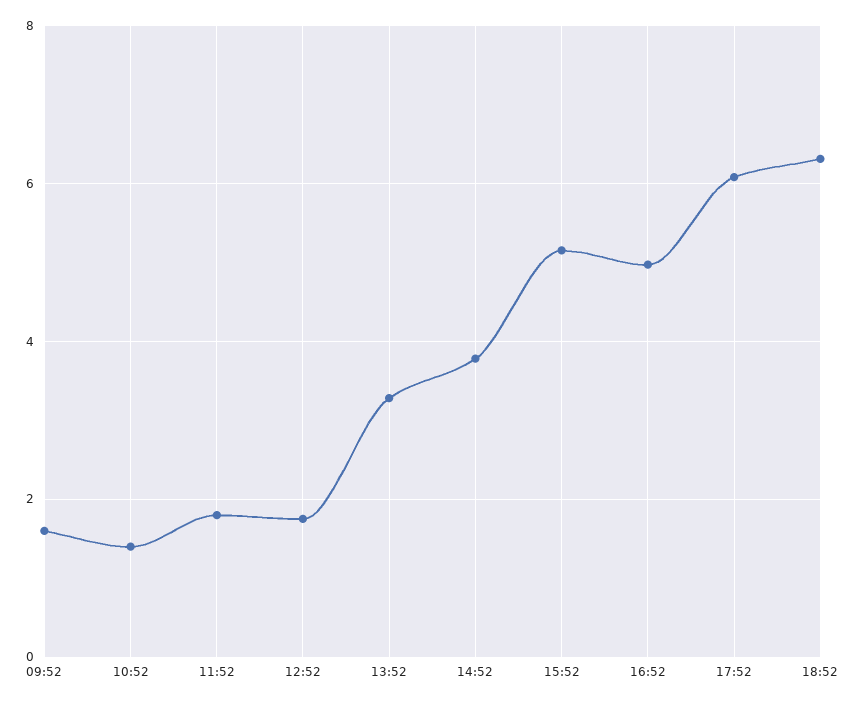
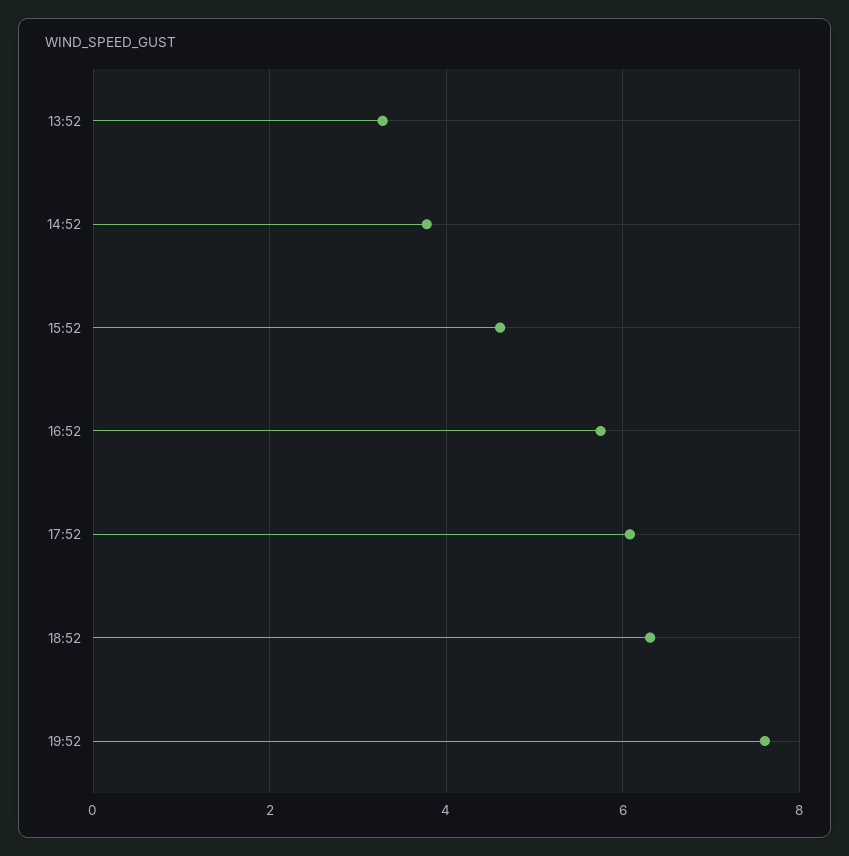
09:52: 1.6 -> none
10:52: 1.4 -> none
11:52: 1.8 -> none
12:52: 1.8 -> none
15:52: 5.2 -> 4.6
16:52: 5 -> 5.8
19:52: none -> 7.6

